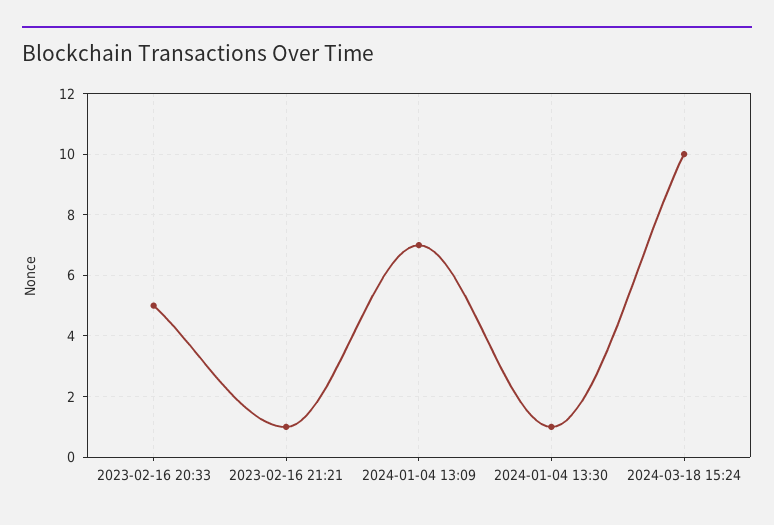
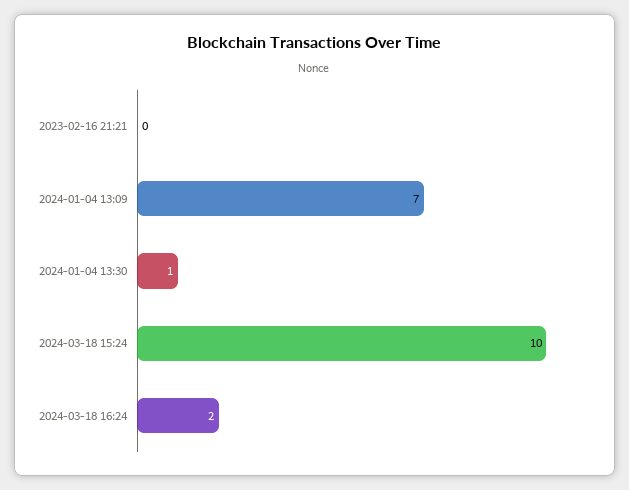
2023-02-16 20:33: 5 -> none
2023-02-16 21:21: 1 -> 0
2024-03-18 16:24: none -> 2

